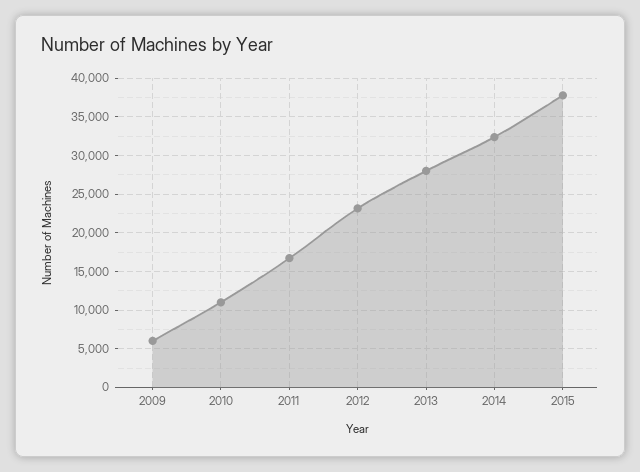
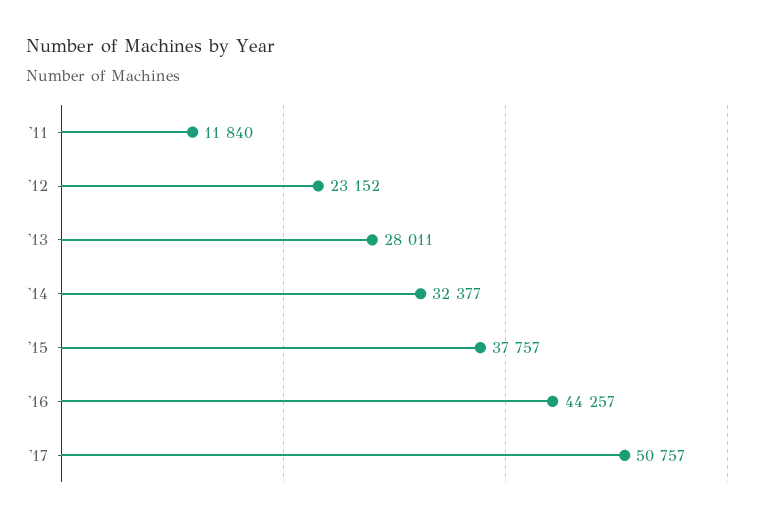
2009: 6000 -> none
2010: 11000 -> none
2011: 17000 -> 11840
'16: none -> 44257
'17: none -> 50757

